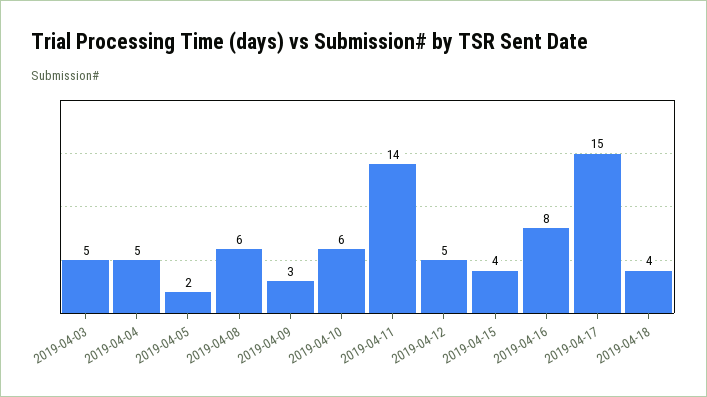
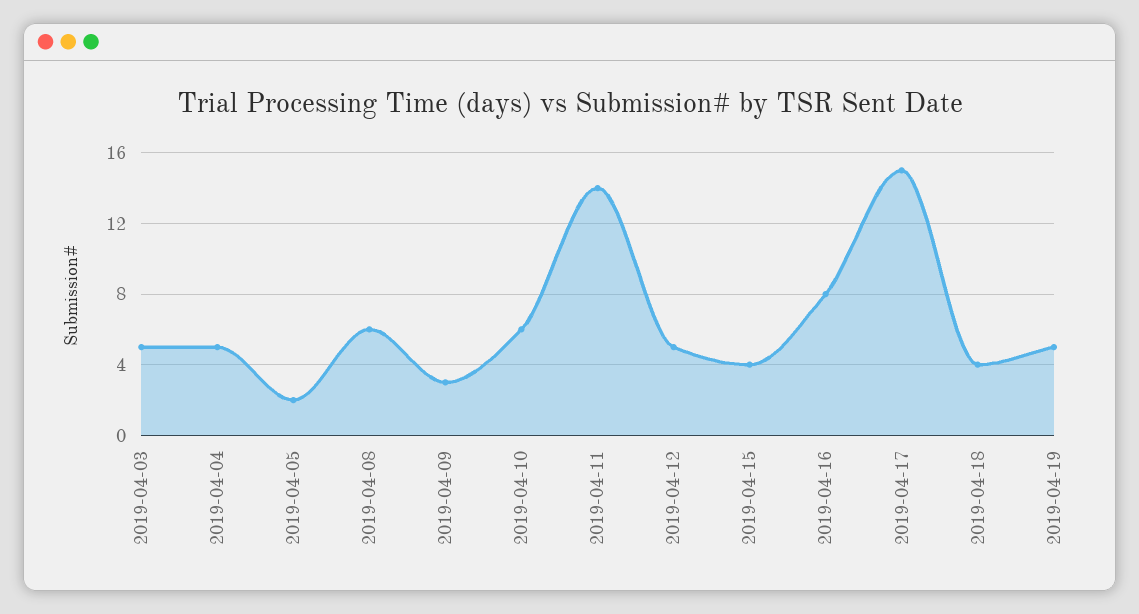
2019-04-19: none -> 5

